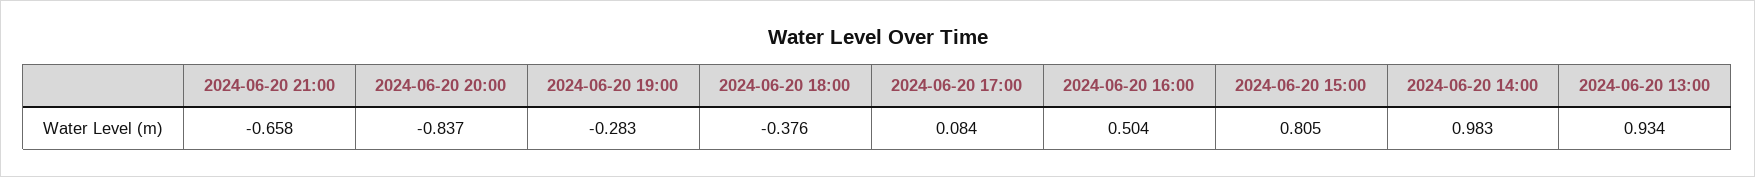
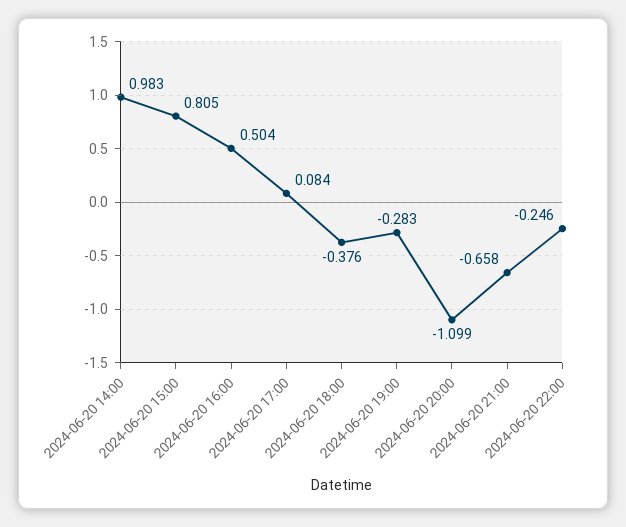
2024-06-20 20:00: -0.837 -> -1.099
2024-06-20 13:00: 0.934 -> none
2024-06-20 22:00: none -> -0.246

